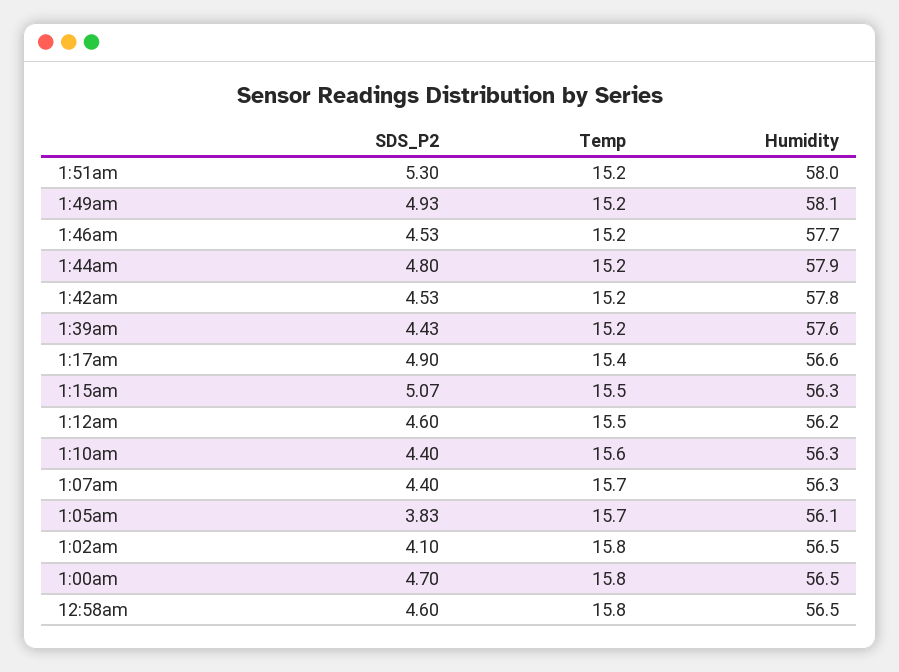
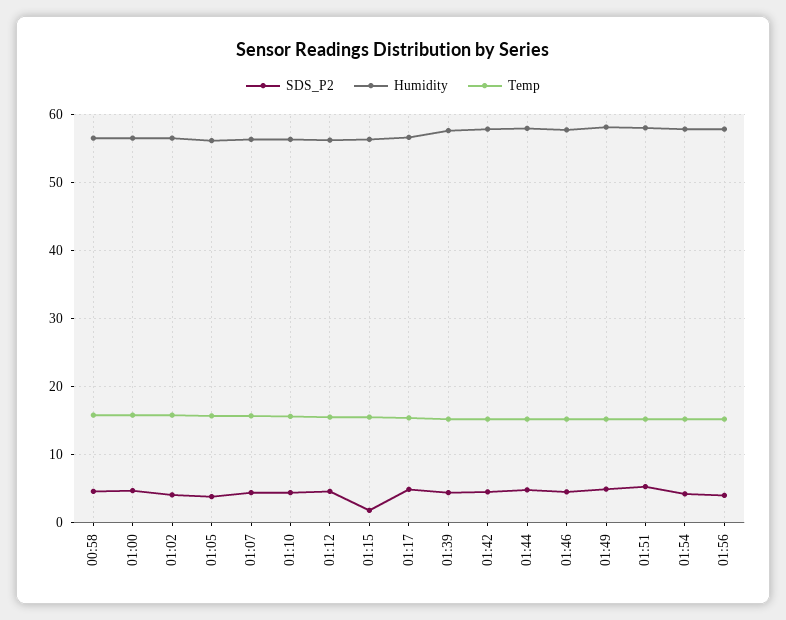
SDS_P2, 1:15am: 5.07 -> 2
SDS_P2, 01:54: none -> 4
Humidity, 01:54: none -> 58
Temp, 01:54: none -> 15
SDS_P2, 01:56: none -> 4
Humidity, 01:56: none -> 58
Temp, 01:56: none -> 15

